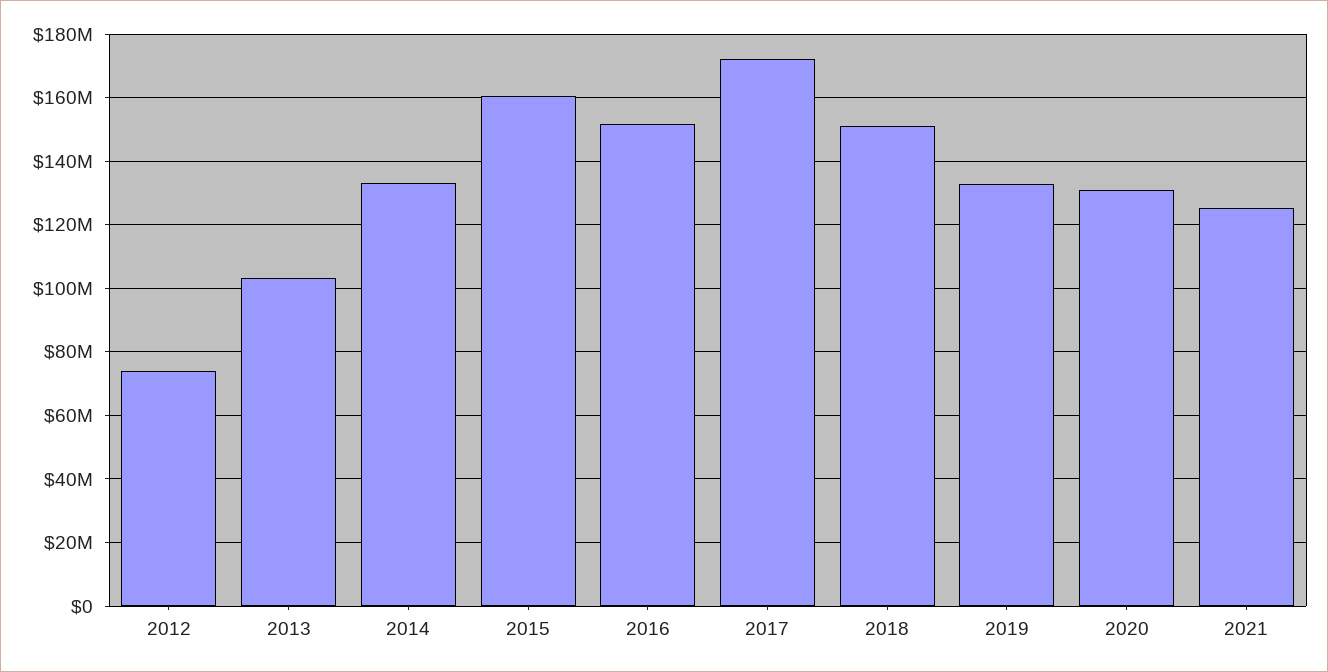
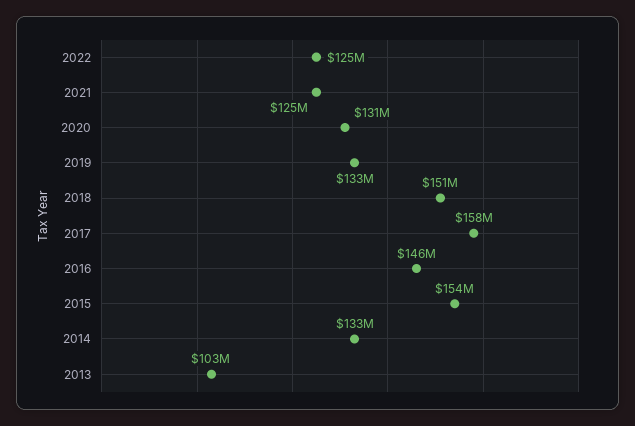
2012: 74000000 -> none
2015: 160000000 -> 154000000
2016: 152000000 -> 146000000
2017: 172000000 -> 158000000
2022: none -> 125000000

